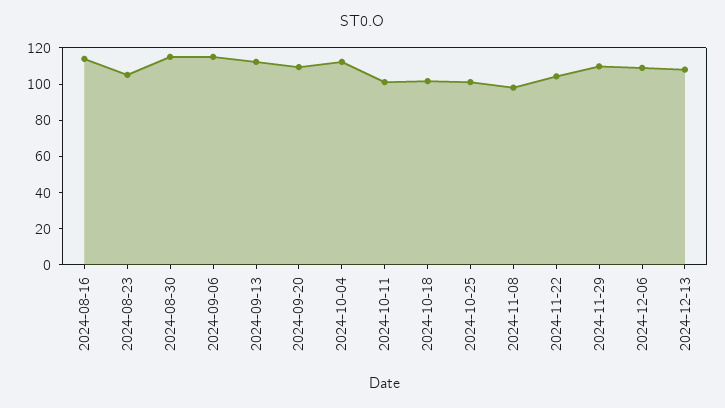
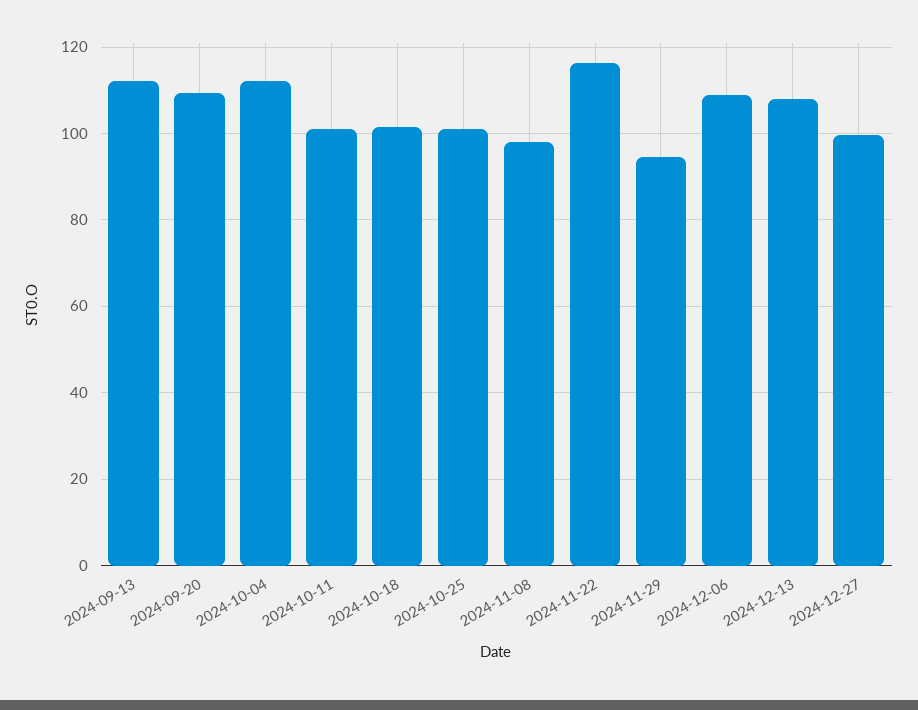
2024-08-16: 115 -> none
2024-08-23: 105 -> none
2024-08-30: 115 -> none
2024-09-06: 115 -> none
2024-11-22: 105 -> 116
2024-11-29: 110 -> 94
2024-12-27: none -> 100

